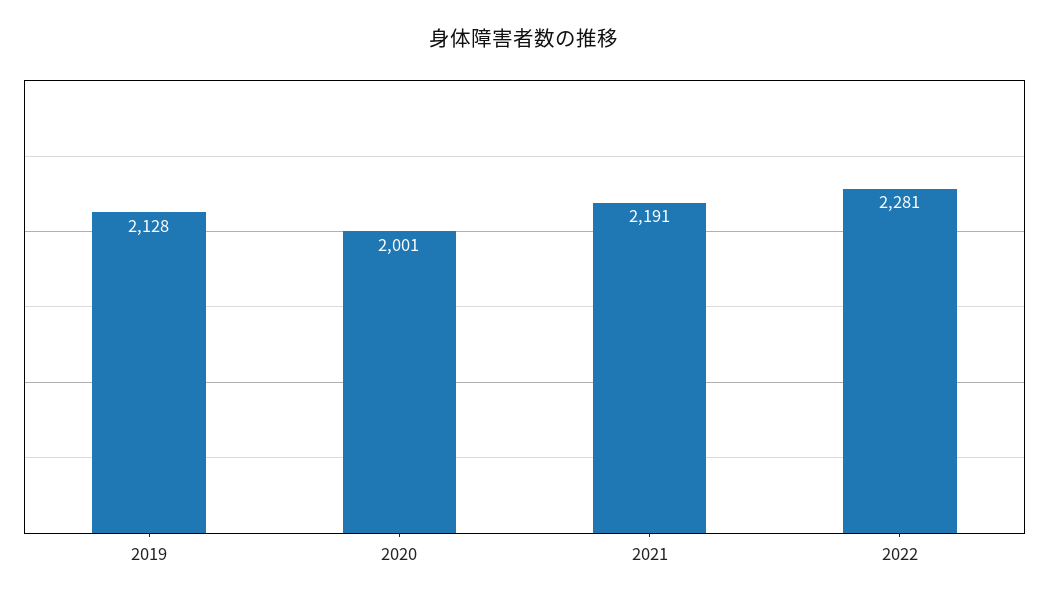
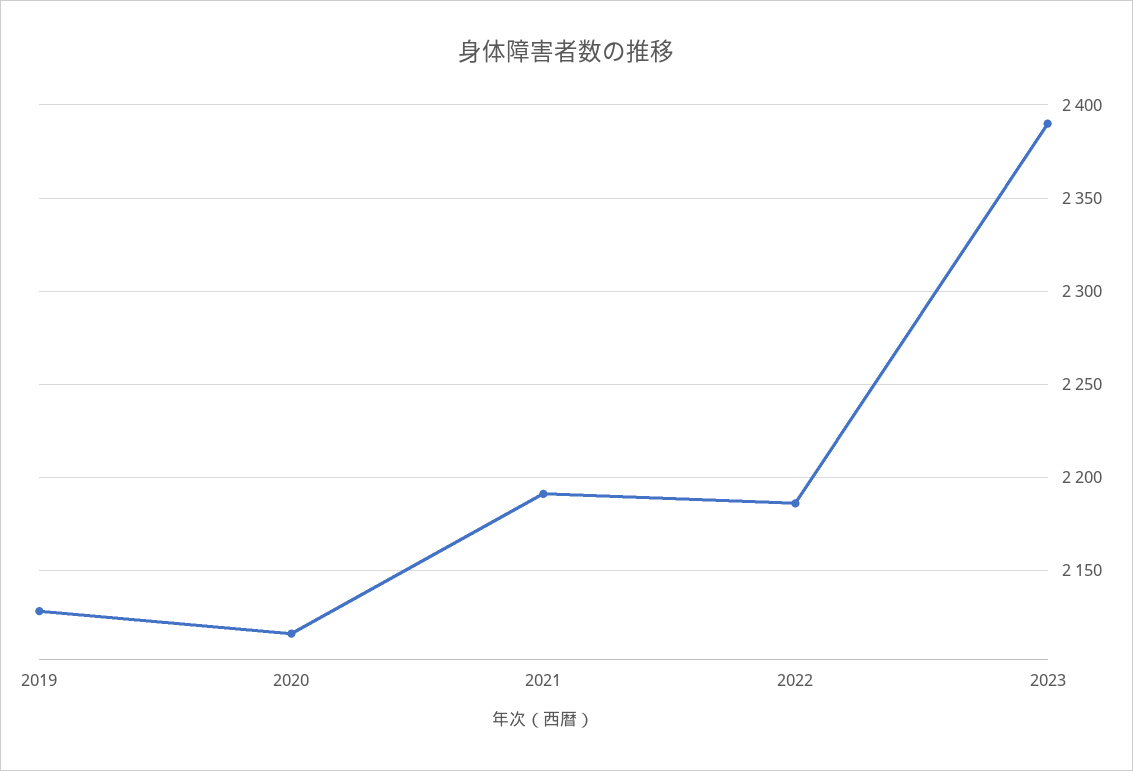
2020: 2001 -> 2115
2022: 2281 -> 2185
2023: none -> 2390

